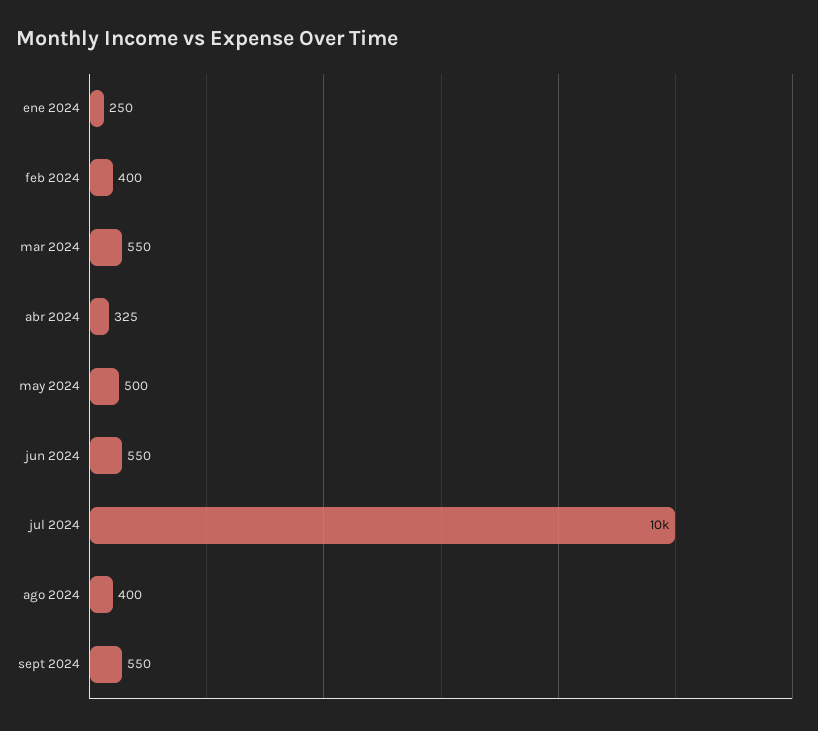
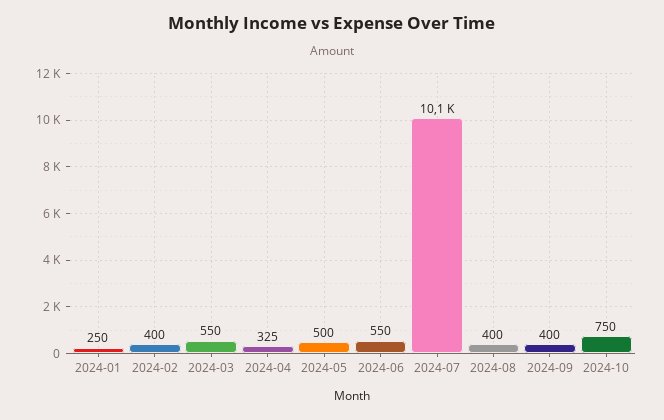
sept 2024: 550 -> 400
2024-10: none -> 750

